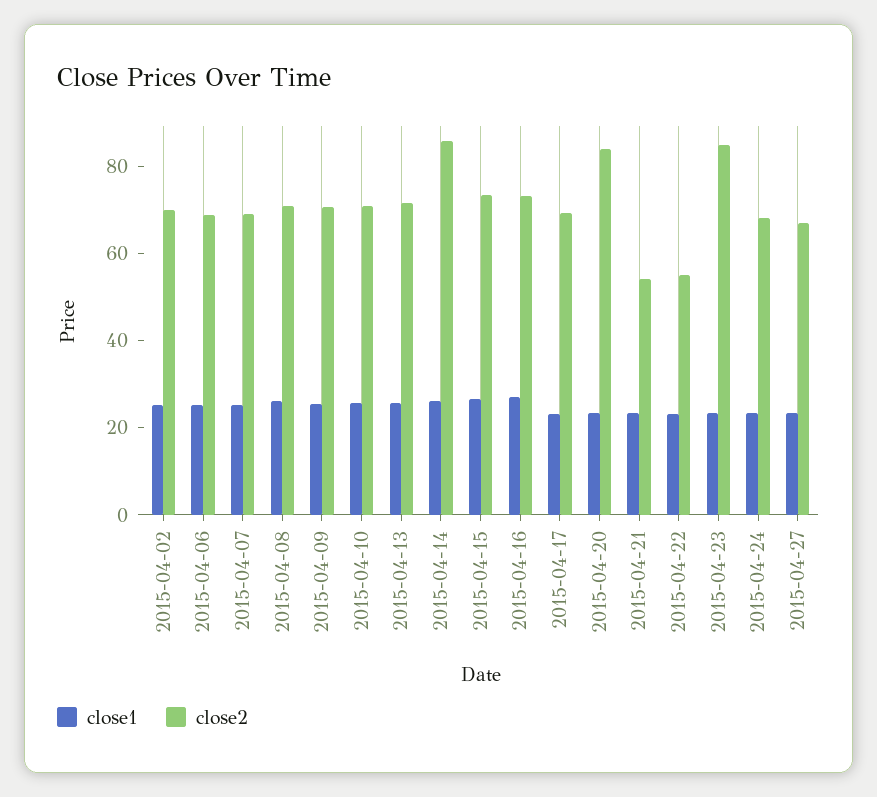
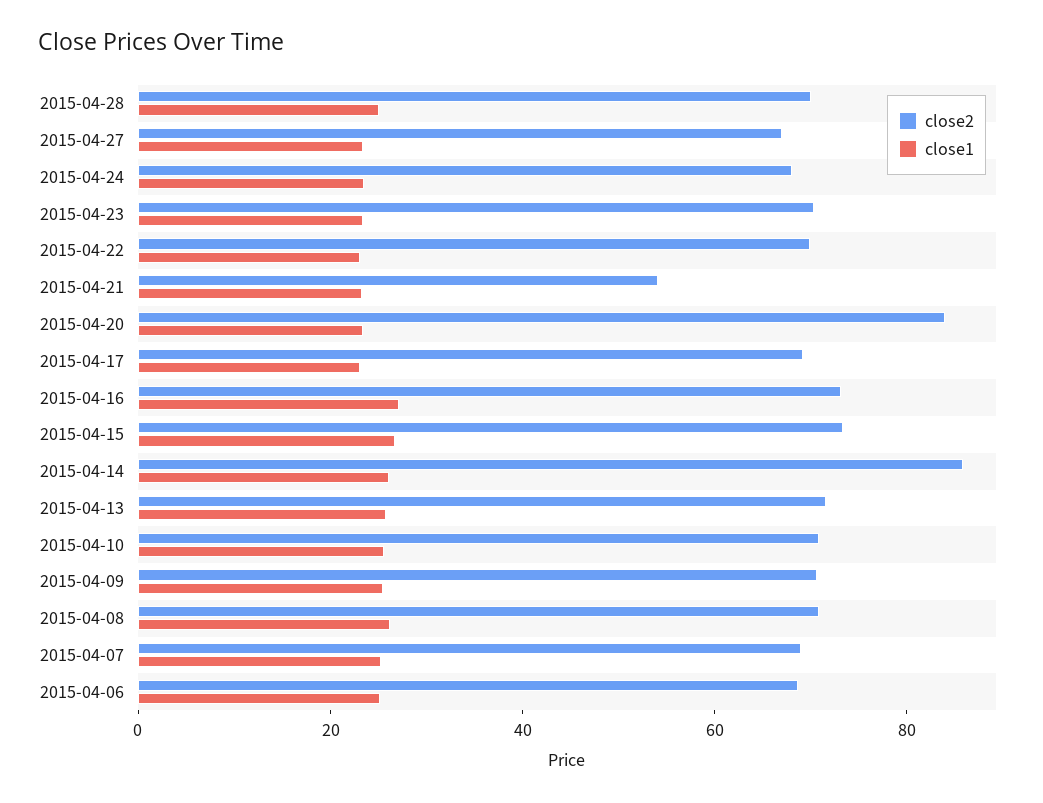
close1, 2015-04-02: 25 -> none
close2, 2015-04-02: 70 -> none
close2, 2015-04-22: 55 -> 70
close2, 2015-04-23: 85 -> 70
close2, 2015-04-28: none -> 70
close1, 2015-04-28: none -> 25

